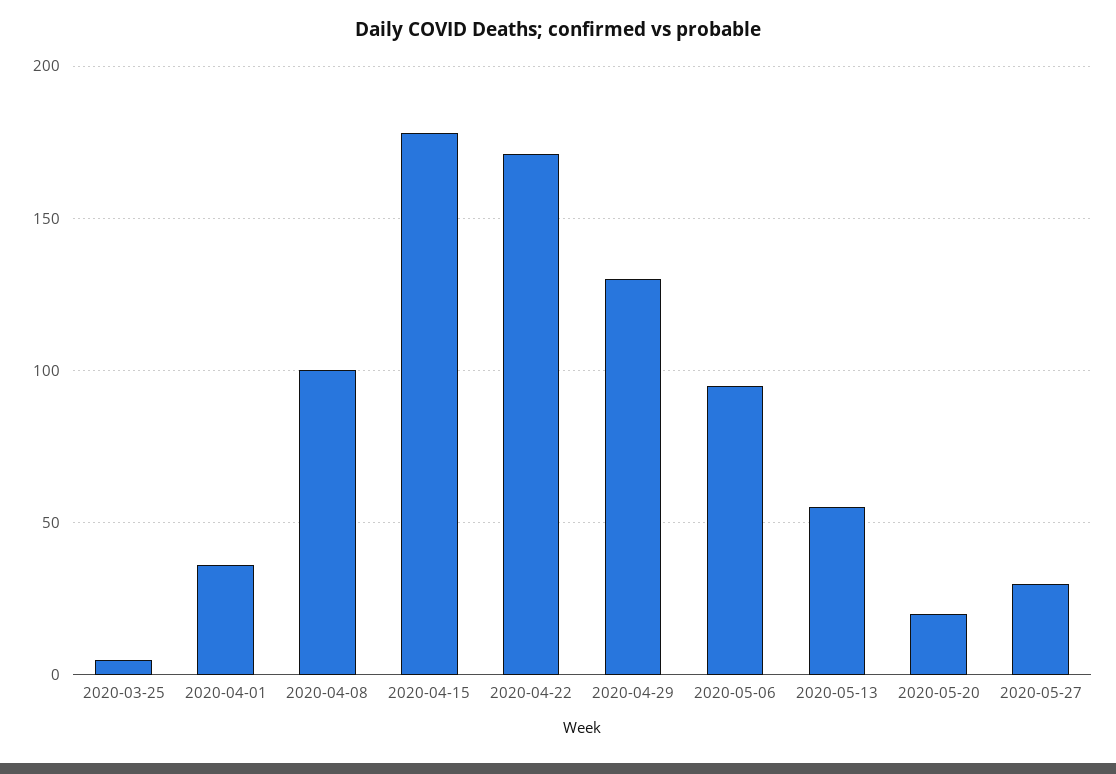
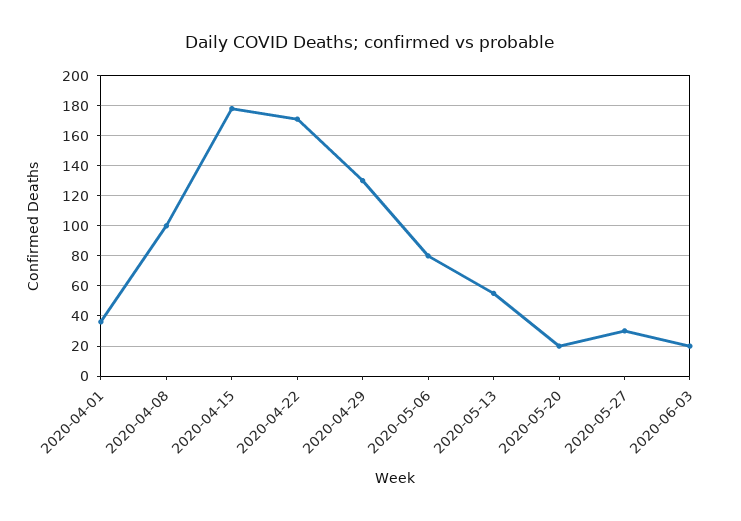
2020-03-25: 5 -> none
2020-05-06: 95 -> 80
2020-06-03: none -> 20

